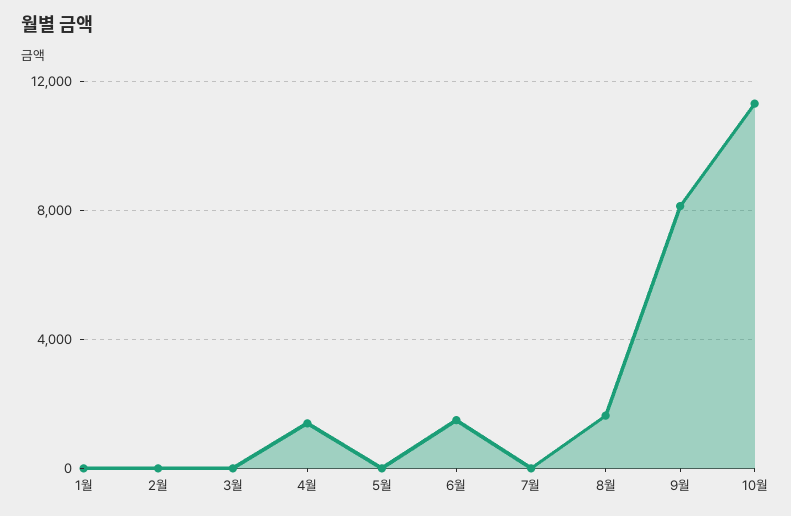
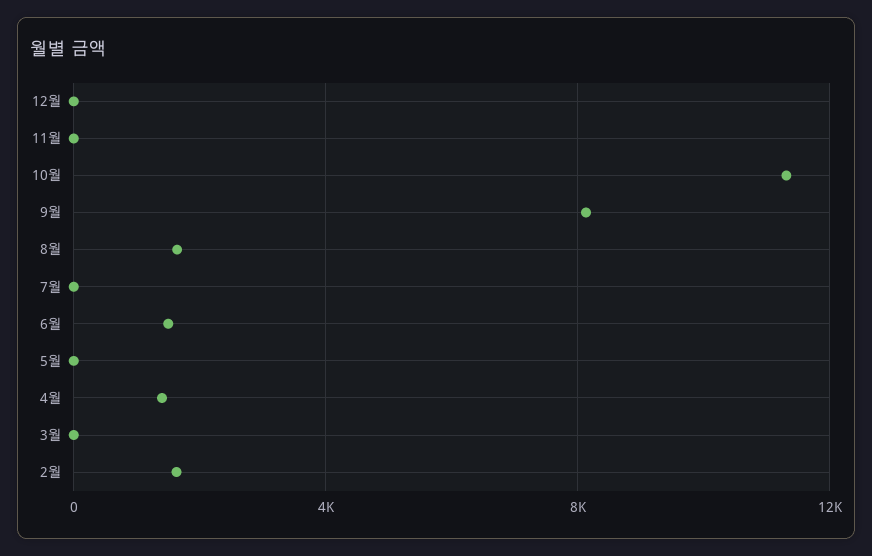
1월: 0 -> none
2월: 0 -> 1500
12월: none -> 0
11월: none -> 0

